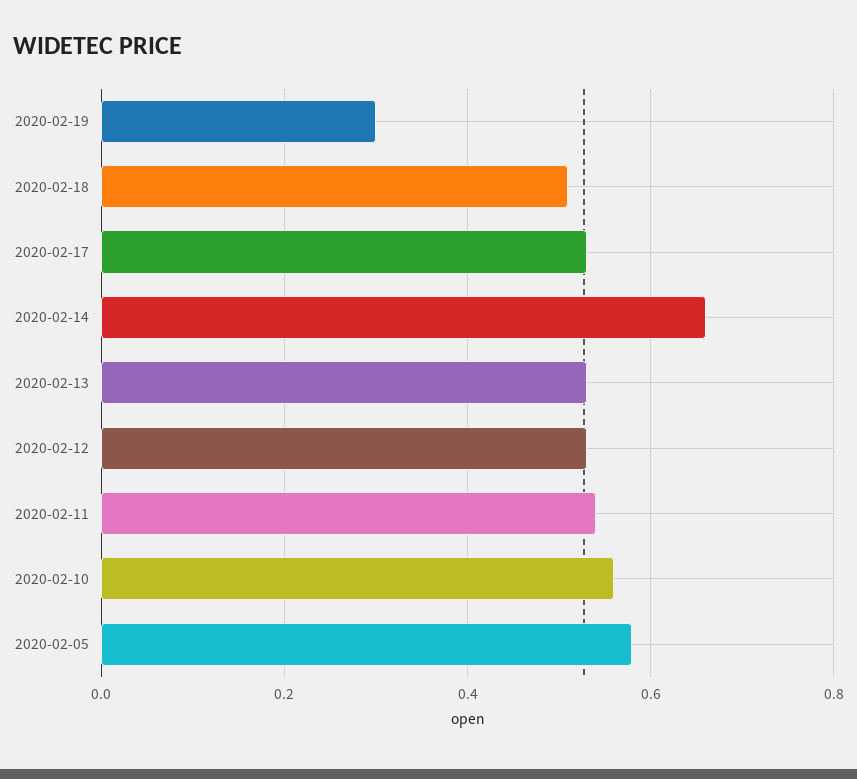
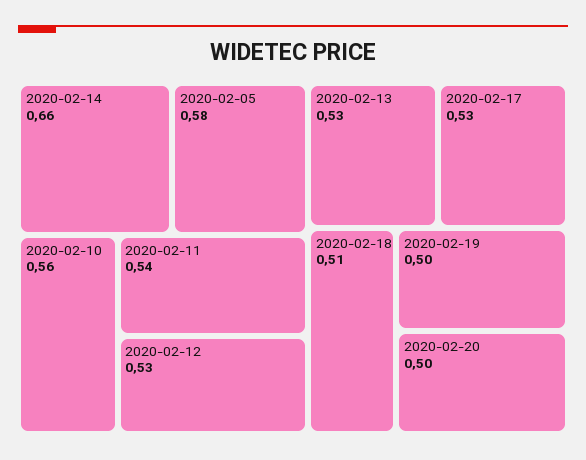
2020-02-19: 0.3 -> 0.5
2020-02-20: none -> 0.5

